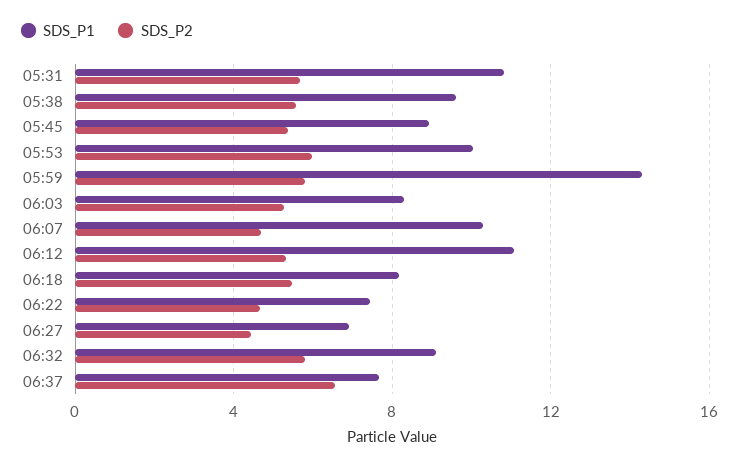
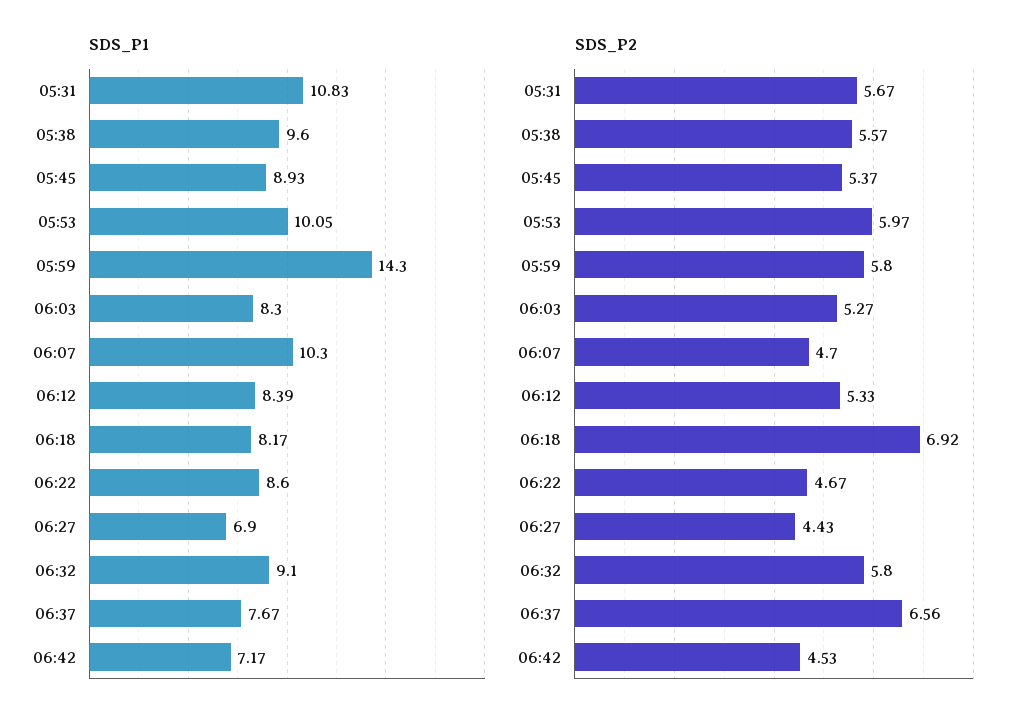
SDS_P1, 06:12: 11 -> 8.39
SDS_P2, 06:18: 5.5 -> 6.92
SDS_P1, 06:22: 7.5 -> 8.6
SDS_P1, 06:42: none -> 7.17
SDS_P2, 06:42: none -> 4.53

